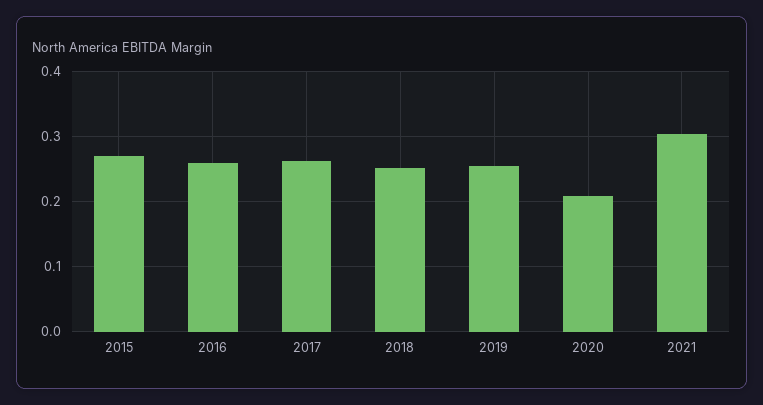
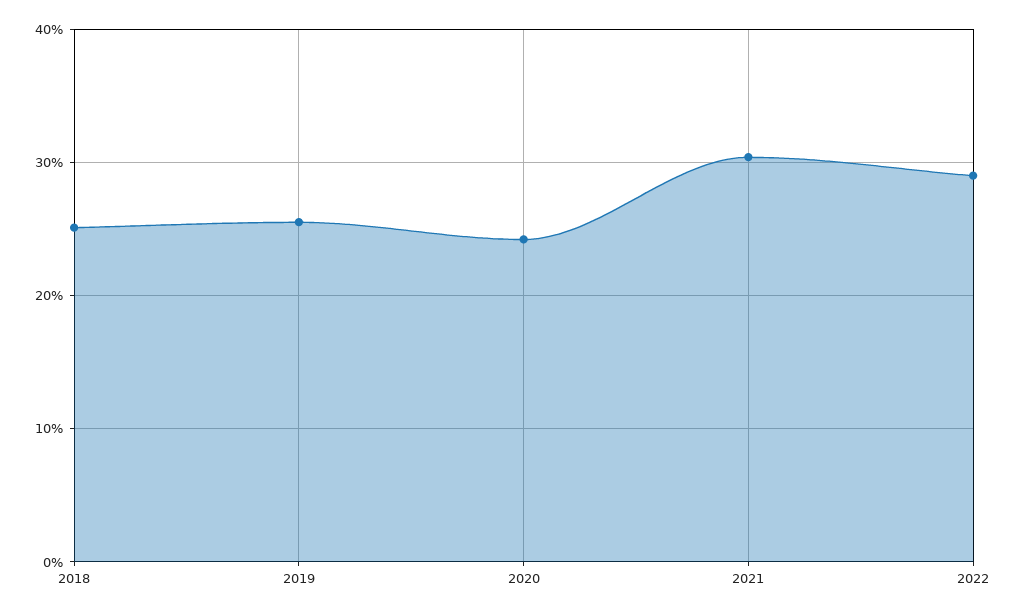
2015: 0.27 -> none
2016: 0.26 -> none
2017: 0.26 -> none
2020: 0.21 -> 0.24
2022: none -> 0.29

